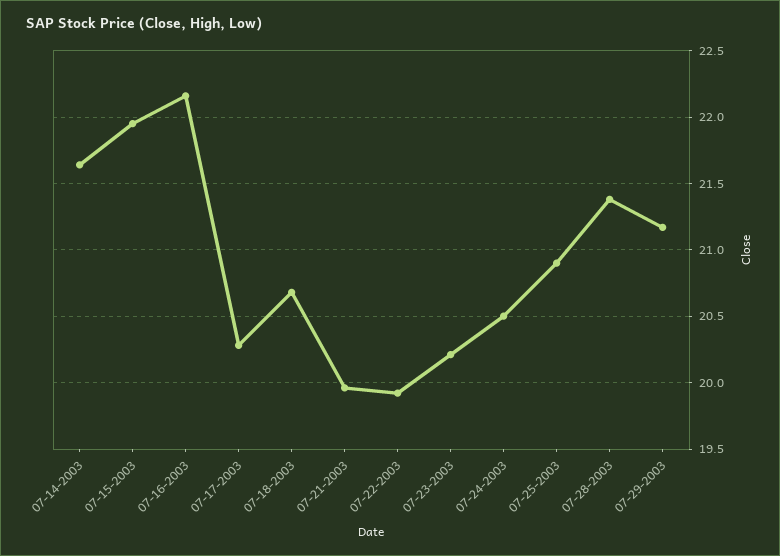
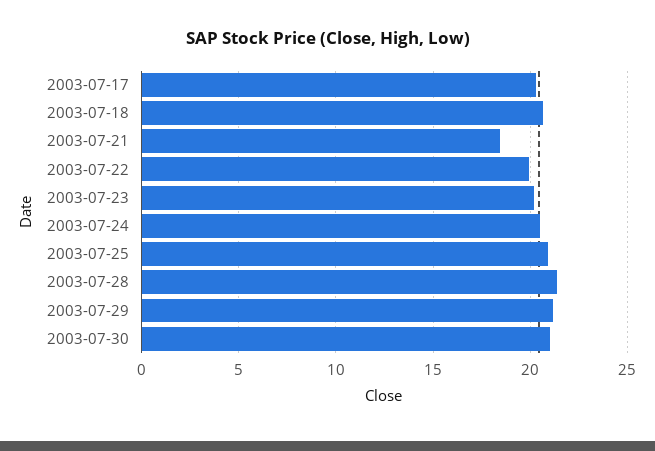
07-14-2003: 21.65 -> none
07-15-2003: 21.95 -> none
07-16-2003: 22.15 -> none
07-21-2003: 19.95 -> 18.5
2003-07-30: none -> 21

